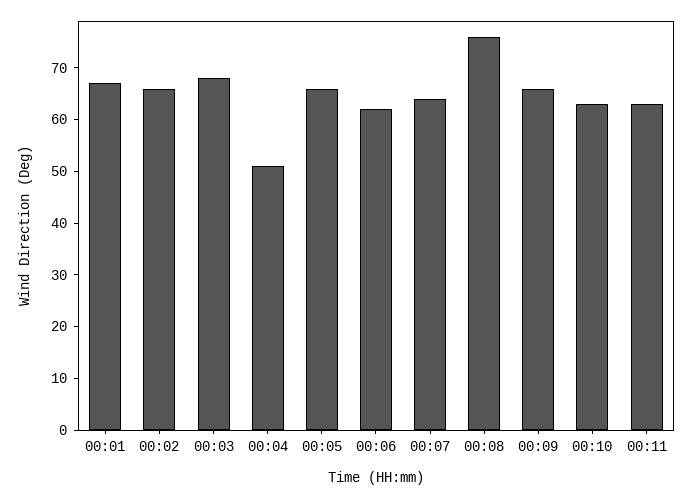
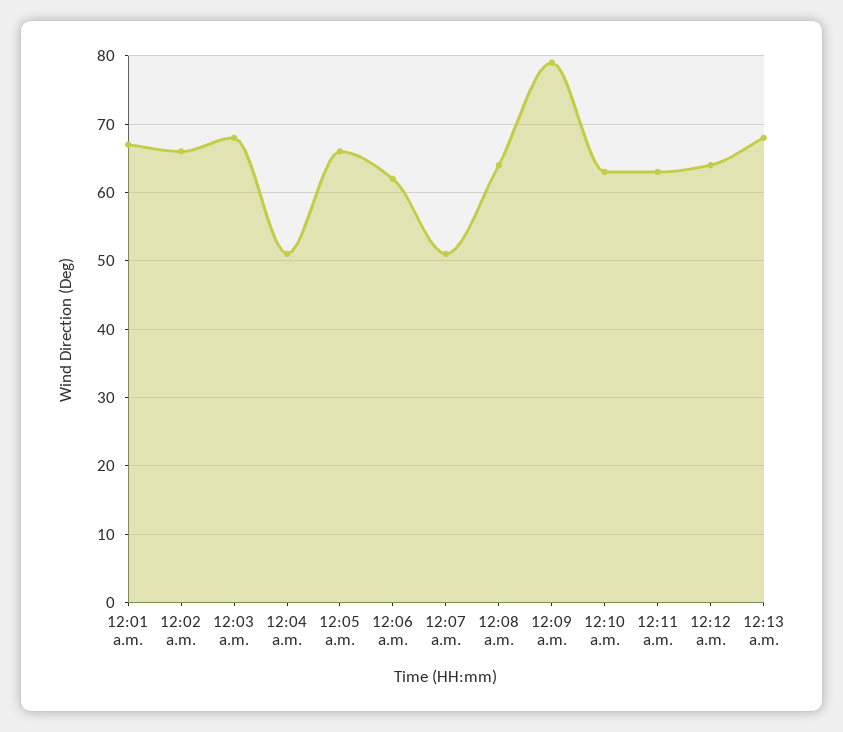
00:07: 65 -> 51
00:08: 75 -> 64
00:09: 65 -> 79
12:12 a.m.: none -> 64
12:13 a.m.: none -> 68

